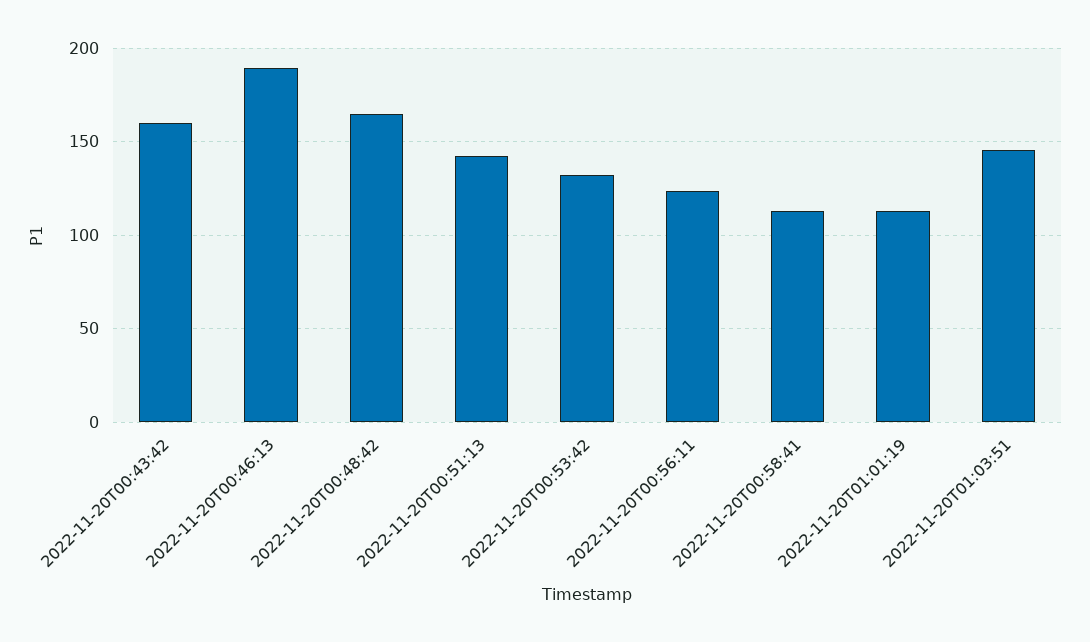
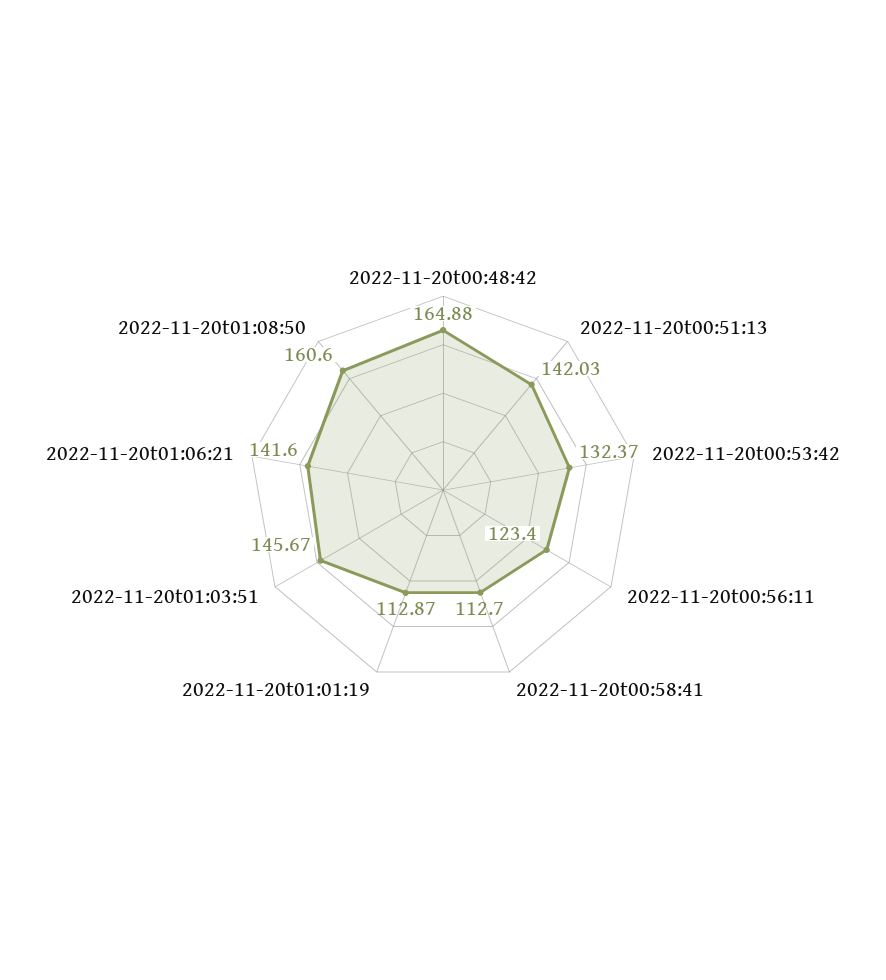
2022-11-20T00:43:42: 160 -> none
2022-11-20T00:46:13: 190 -> none
2022-11-20t01:06:21: none -> 141.6
2022-11-20t01:08:50: none -> 160.6

